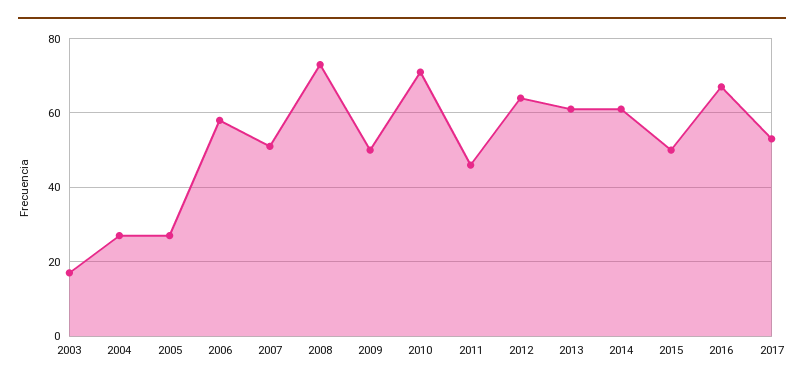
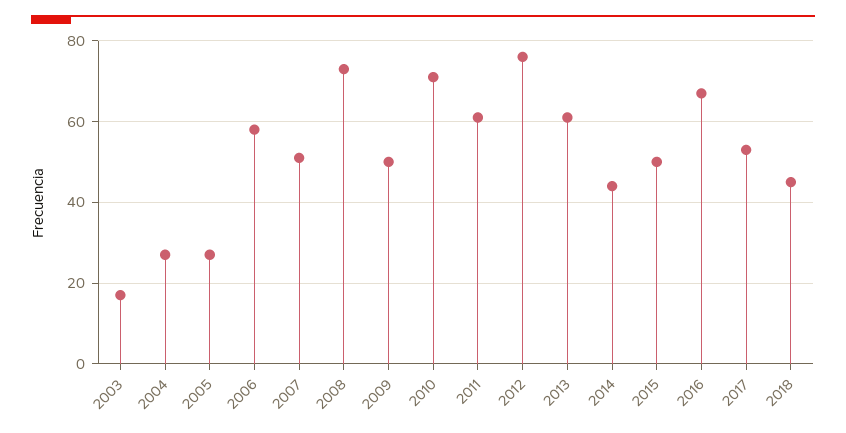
2011: 45 -> 60
2012: 65 -> 75
2014: 60 -> 45
2018: none -> 45

